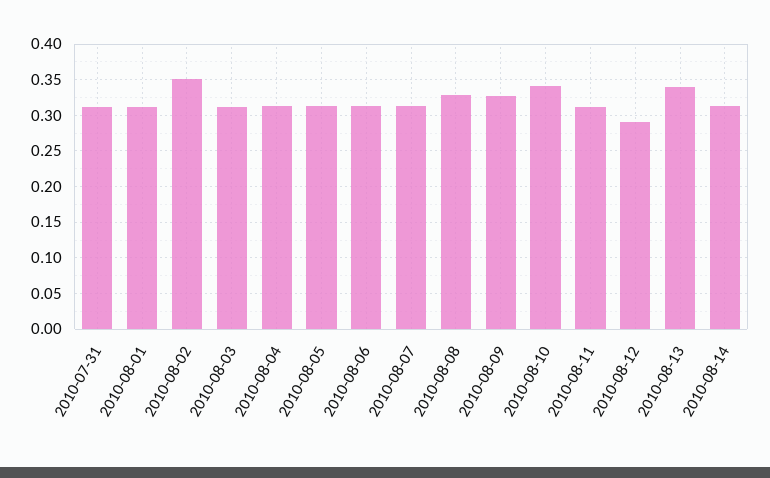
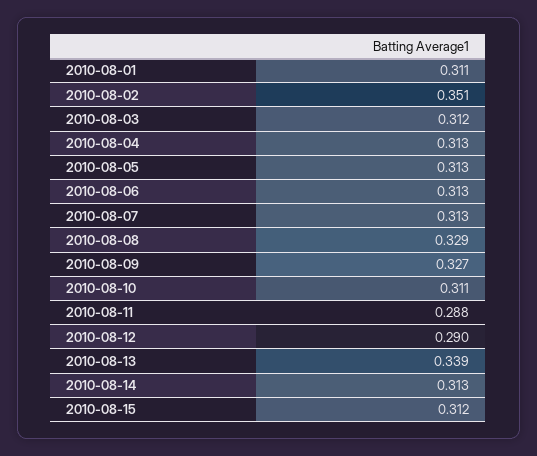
2010-07-31: 0.31 -> none
2010-08-10: 0.34 -> 0.311
2010-08-11: 0.31 -> 0.288
2010-08-15: none -> 0.312

